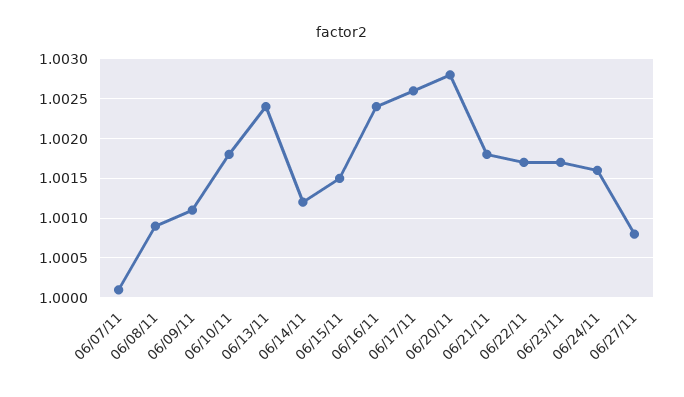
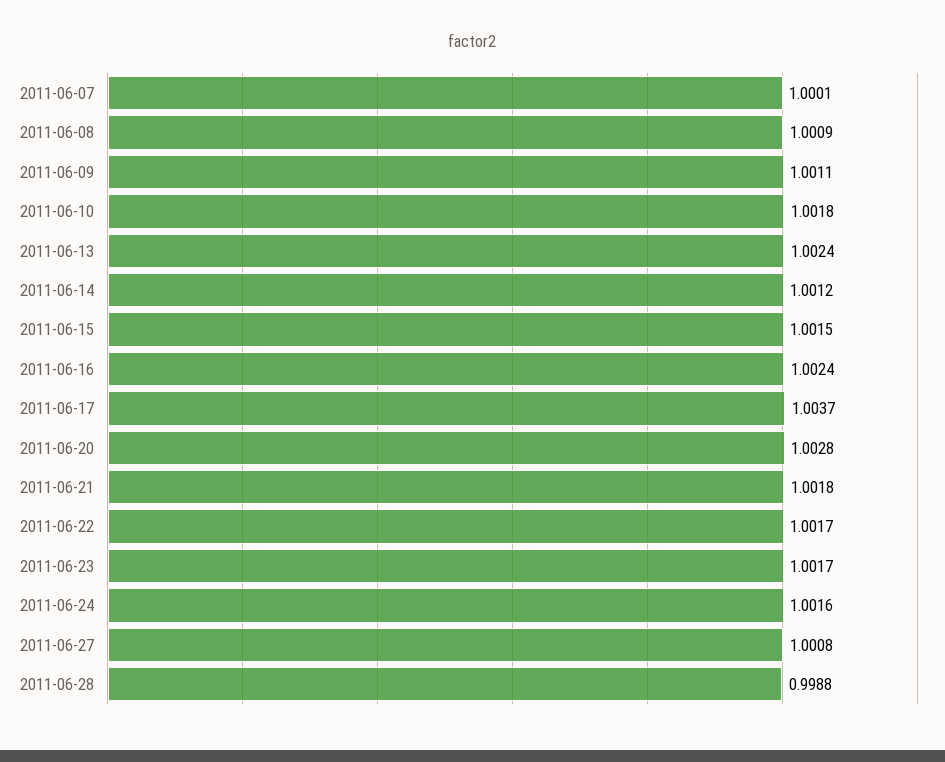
06/17/11: 1.0026 -> 1.0037
2011-06-28: none -> 0.9988

